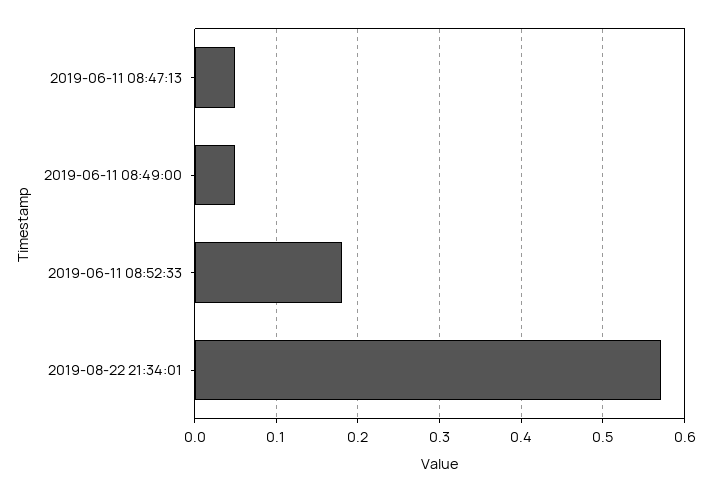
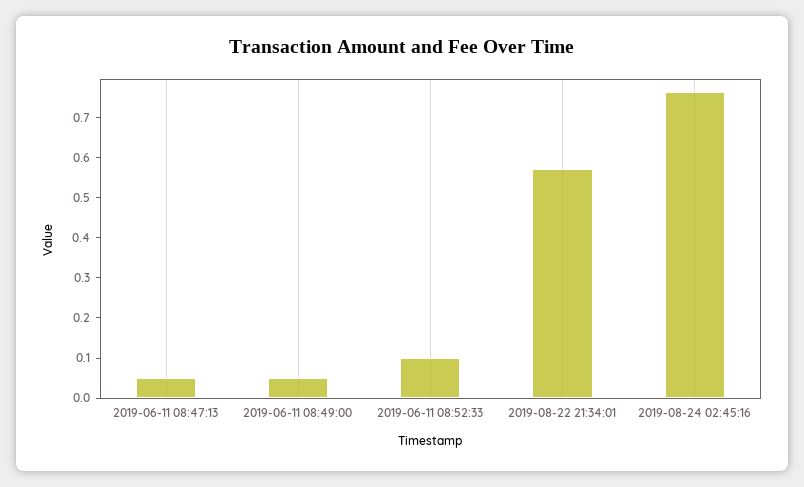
2019-06-11 08:52:33: 0.18 -> 0.1
2019-08-24 02:45:16: none -> 0.76

